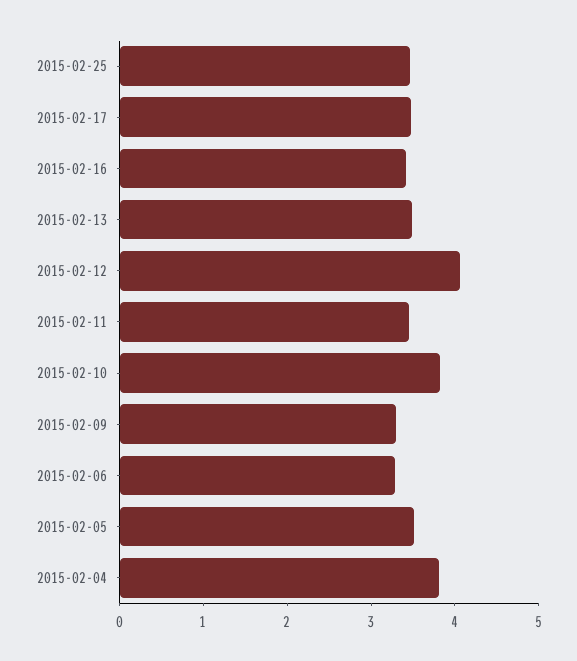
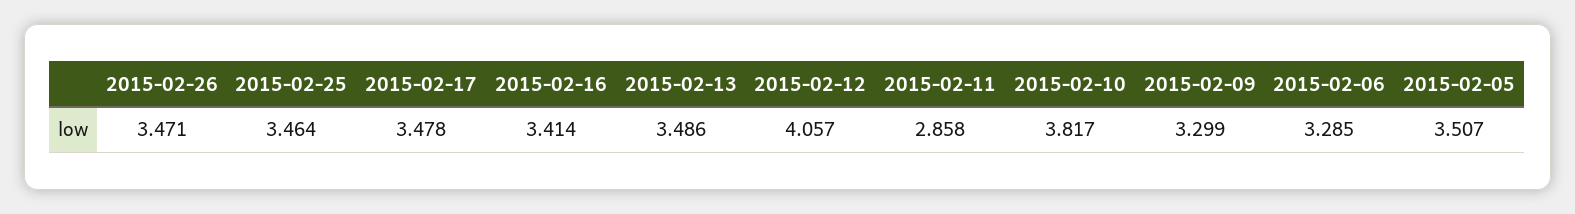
2015-02-11: 3.4 -> 2.858
2015-02-04: 3.8 -> none
2015-02-26: none -> 3.471

